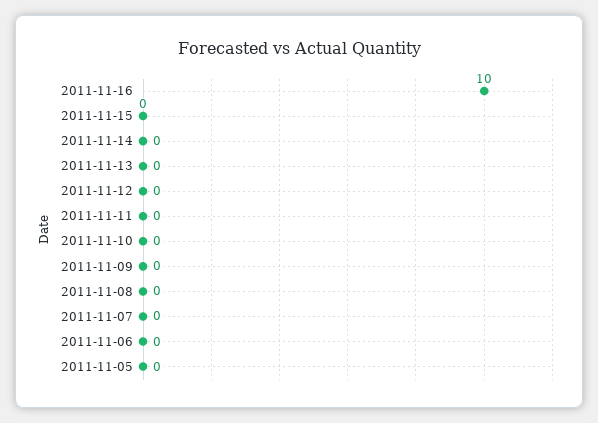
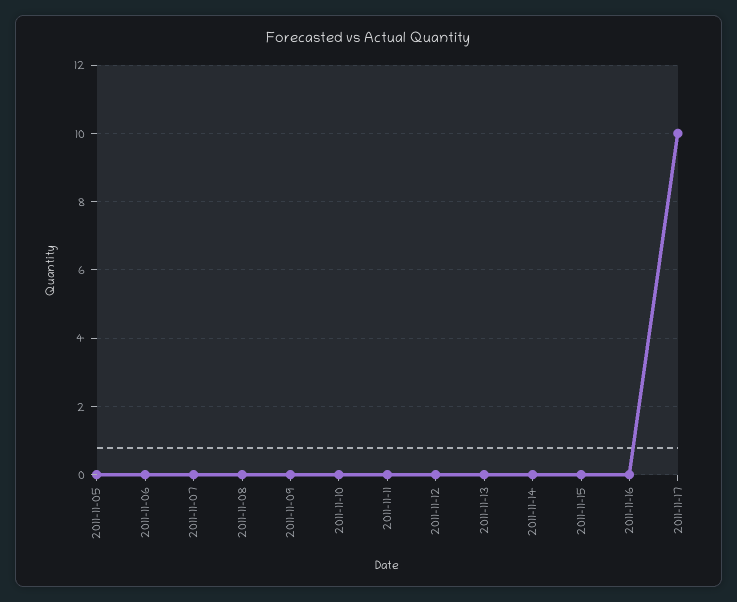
2011-11-16: 10 -> 0
2011-11-17: none -> 10

